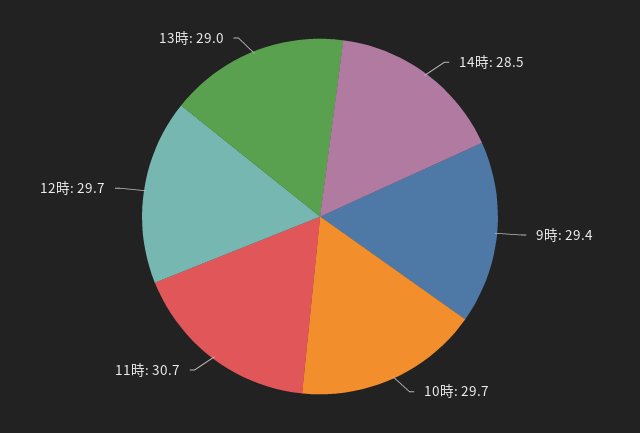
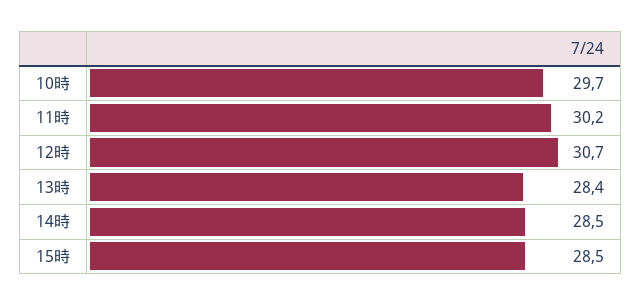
9時: 29.4 -> none
11時: 30.7 -> 30.2
12時: 29.7 -> 30.7
13時: 29 -> 28.4
15時: none -> 28.5

